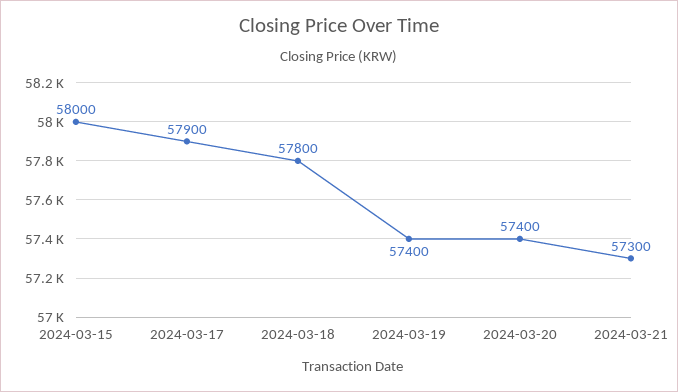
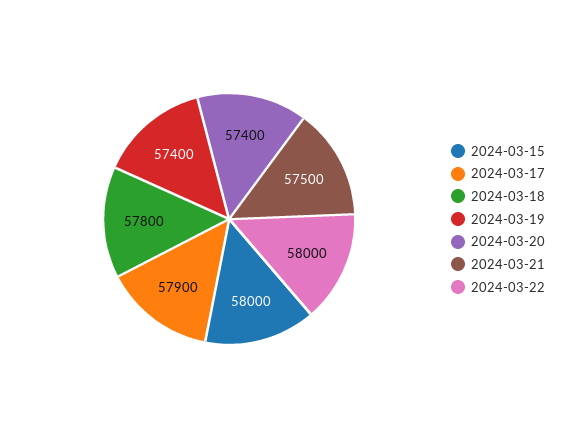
2024-03-21: 57300 -> 57500
2024-03-22: none -> 58000

